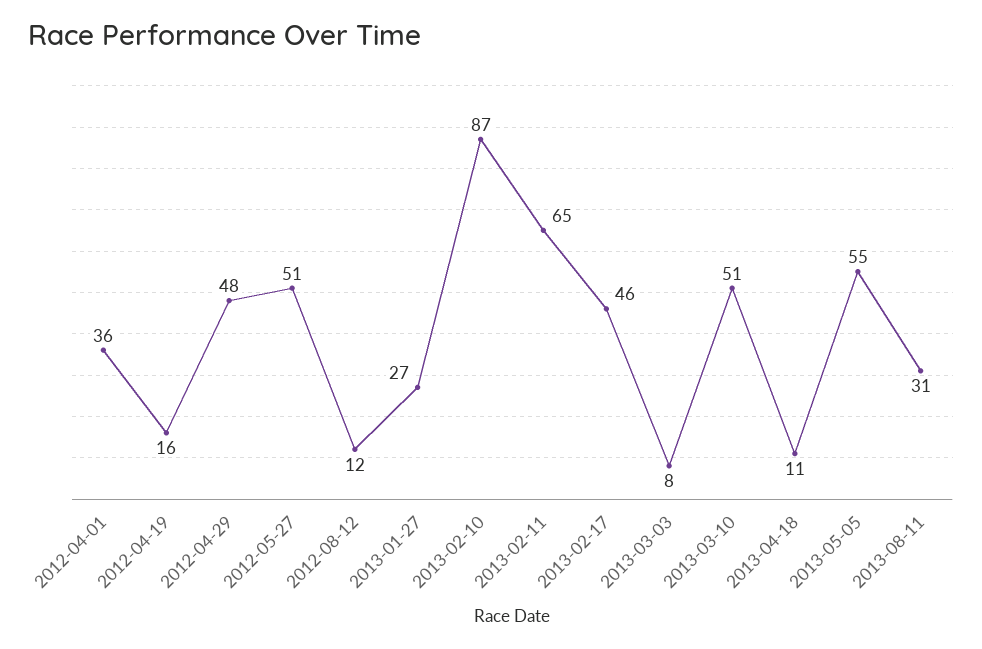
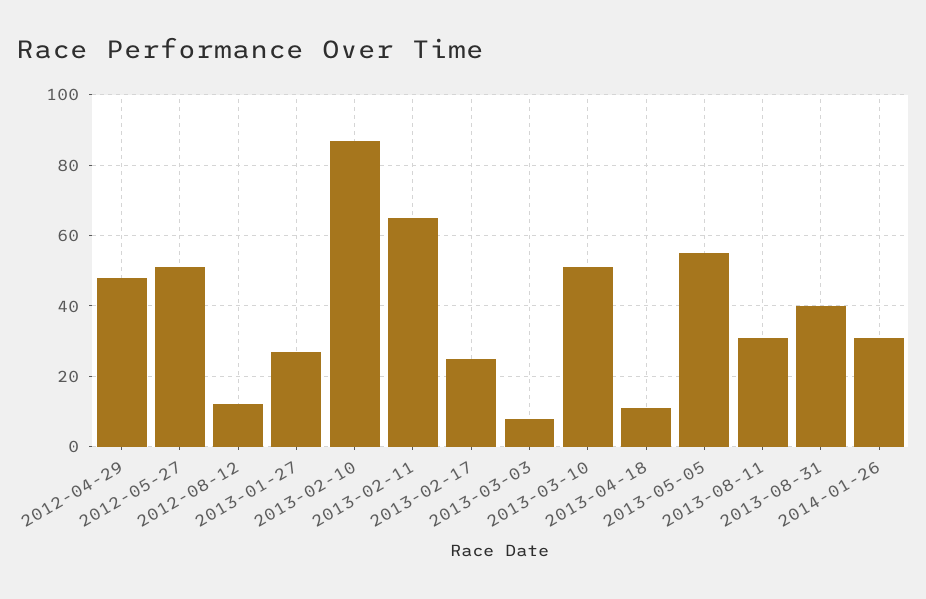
2012-04-01: 36 -> none
2012-04-19: 16 -> none
2013-02-17: 46 -> 25
2013-08-31: none -> 40
2014-01-26: none -> 30

